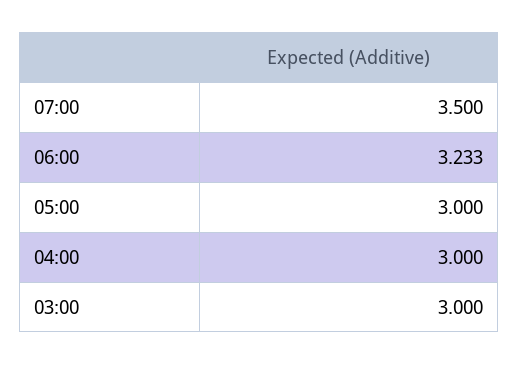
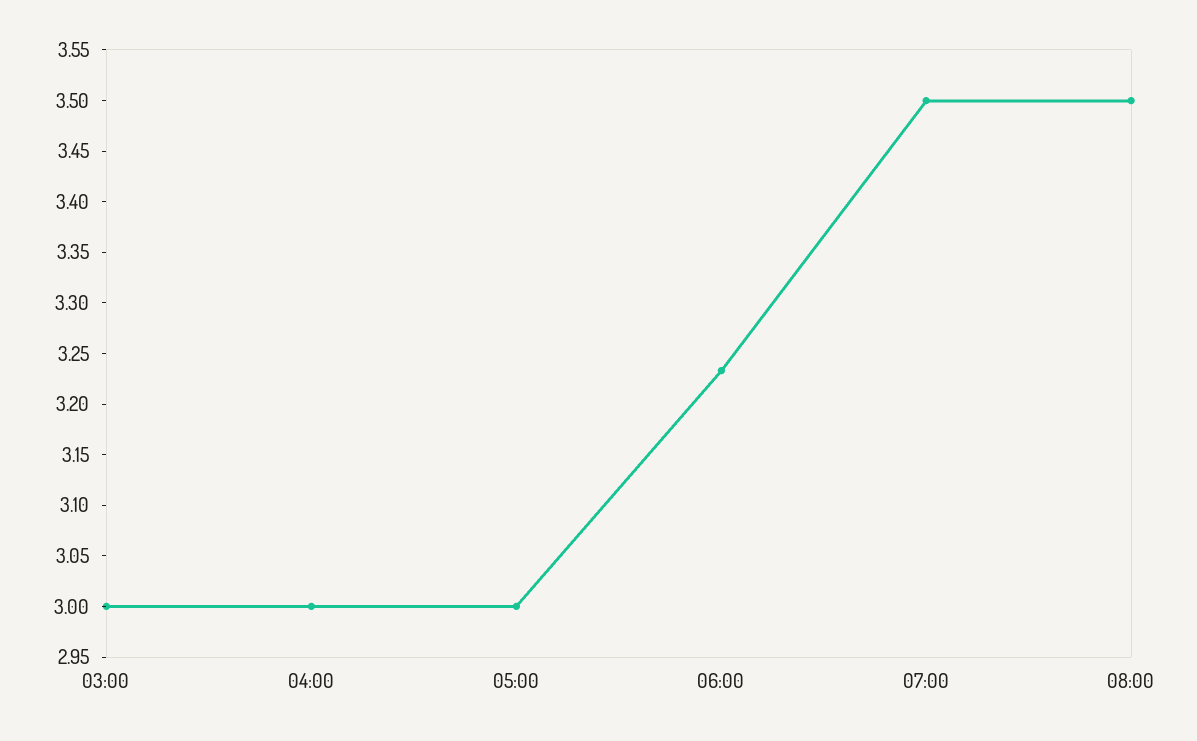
08:00: none -> 3.5

